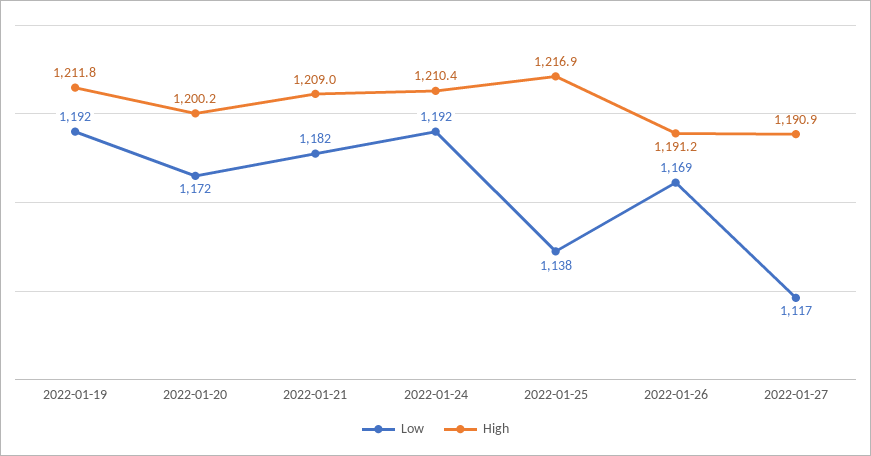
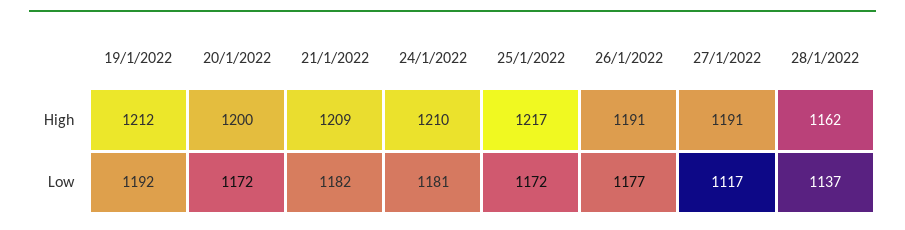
Low, 2022-01-24: 1192 -> 1181
Low, 2022-01-25: 1138 -> 1172
Low, 2022-01-26: 1169 -> 1177
High, 28/1/2022: none -> 1162
Low, 28/1/2022: none -> 1137

